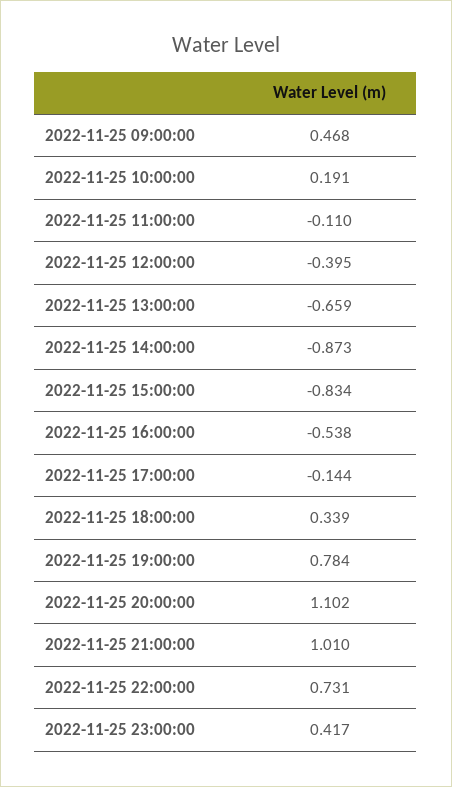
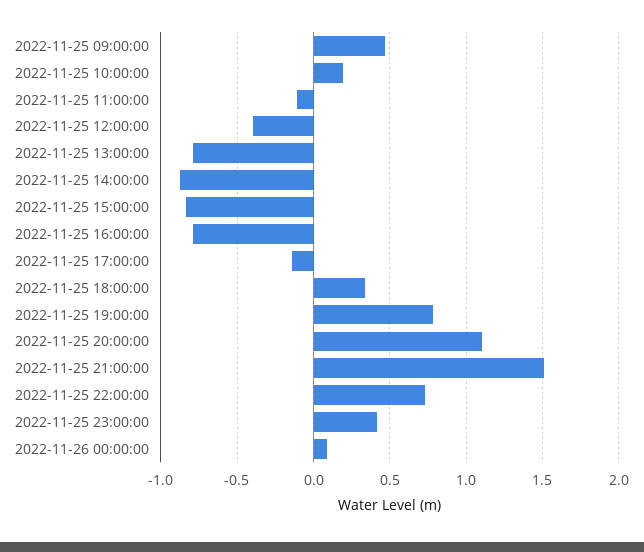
2022-11-25 13:00:00: -0.659 -> -0.8
2022-11-25 16:00:00: -0.538 -> -0.8
2022-11-25 21:00:00: 1.01 -> 1.5
2022-11-26 00:00:00: none -> 0.1

